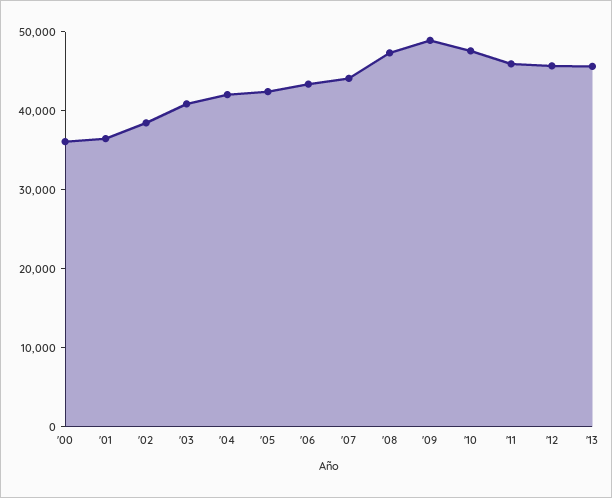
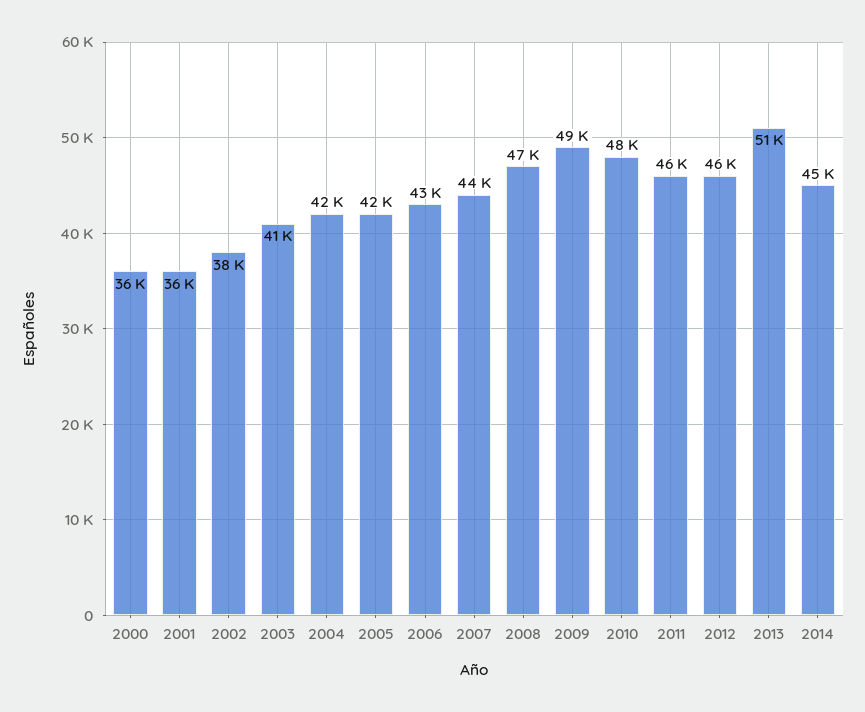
'13: 46000 -> 51000
2014: none -> 45000

